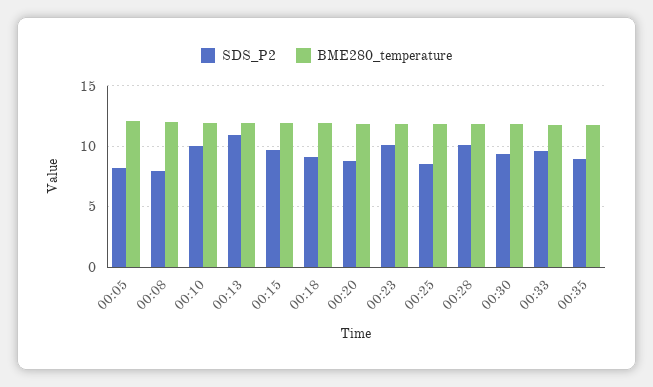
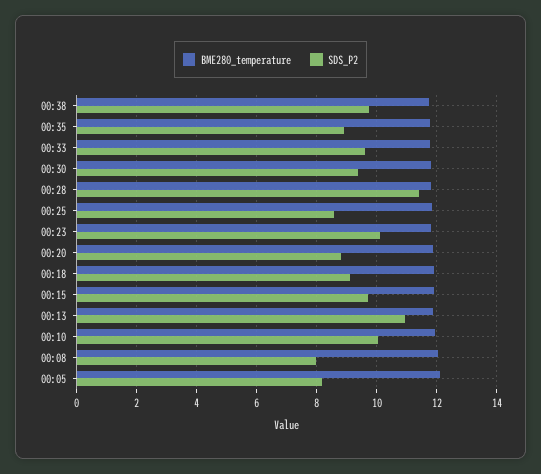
SDS_P2, 00:28: 10 -> 11.5
BME280_temperature, 00:38: none -> 11.75
SDS_P2, 00:38: none -> 9.75

